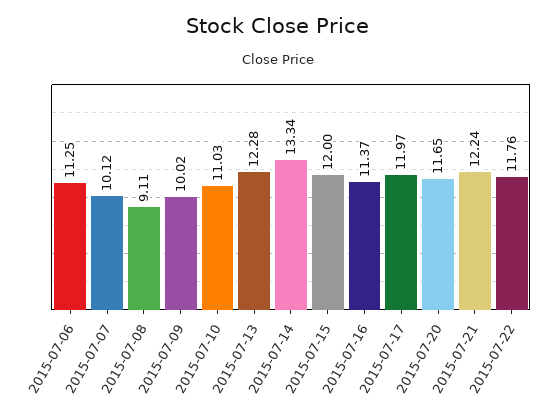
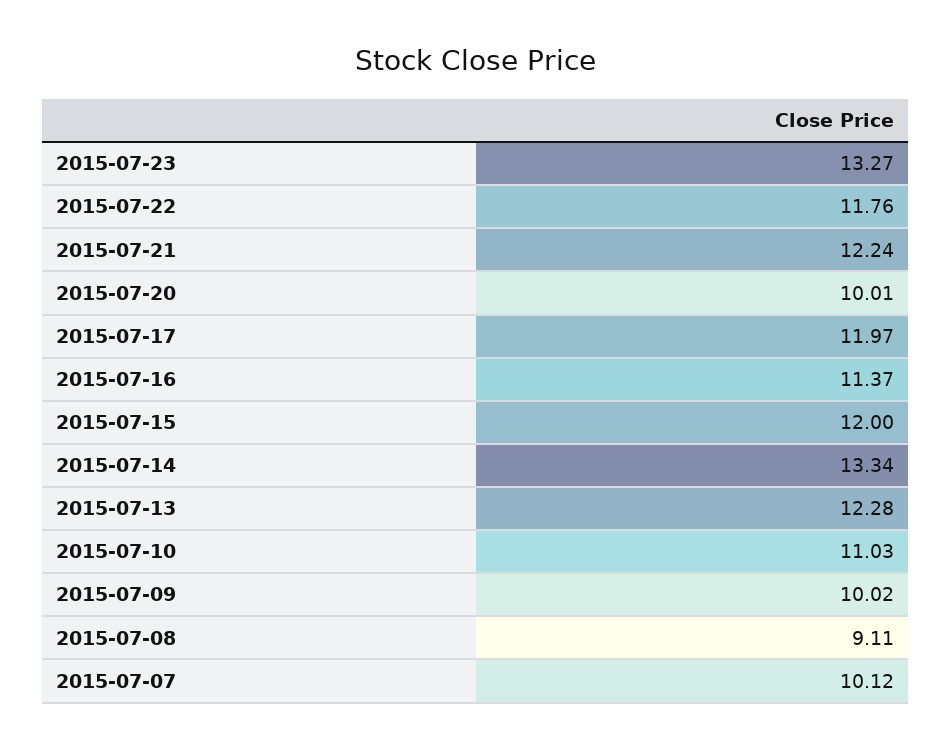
2015-07-06: 11.25 -> none
2015-07-20: 11.65 -> 10.01
2015-07-23: none -> 13.27

